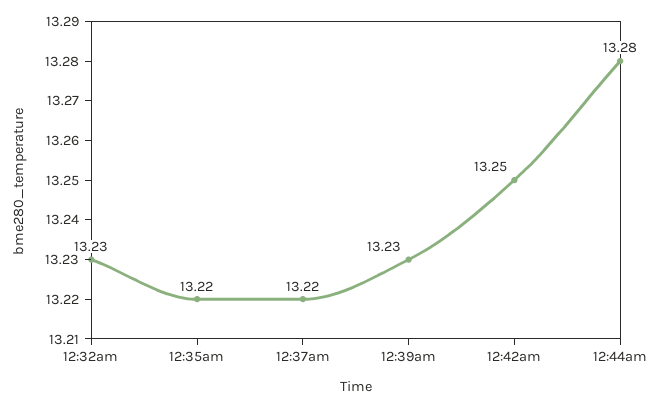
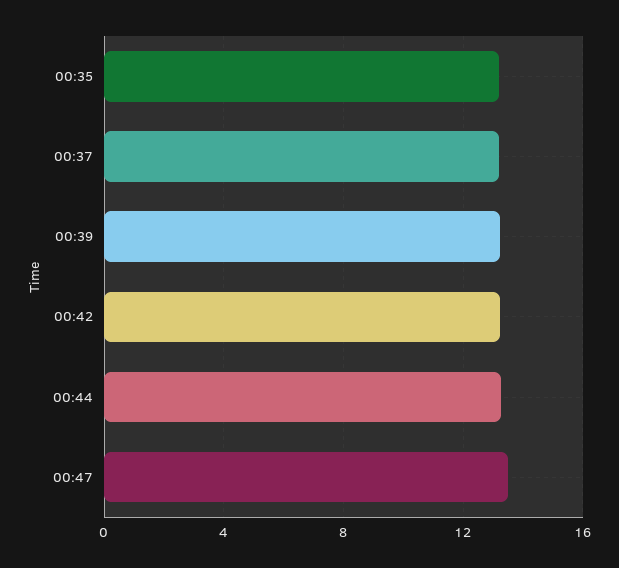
12:32am: 13.23 -> none
00:47: none -> 13.5

